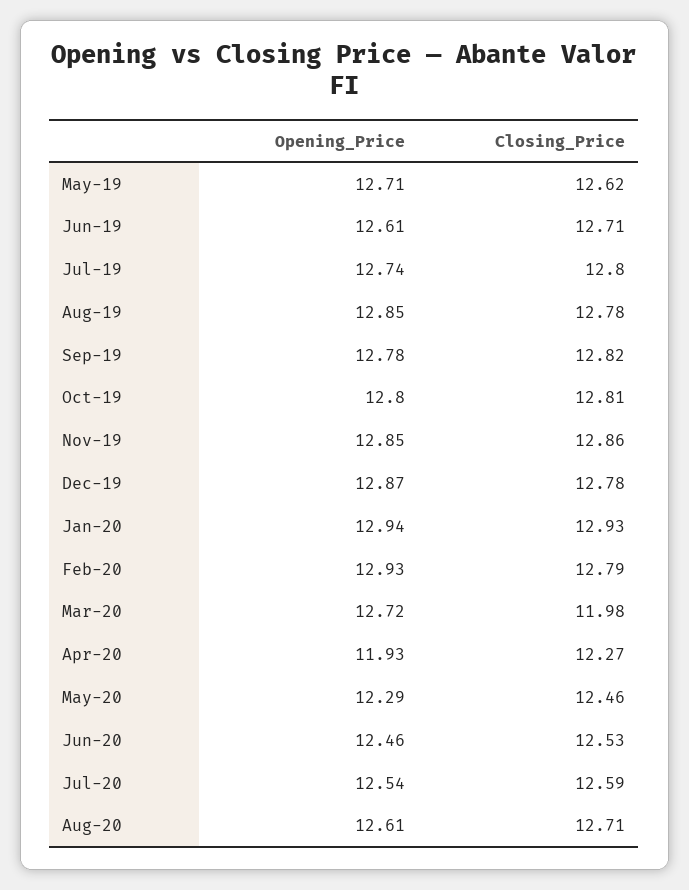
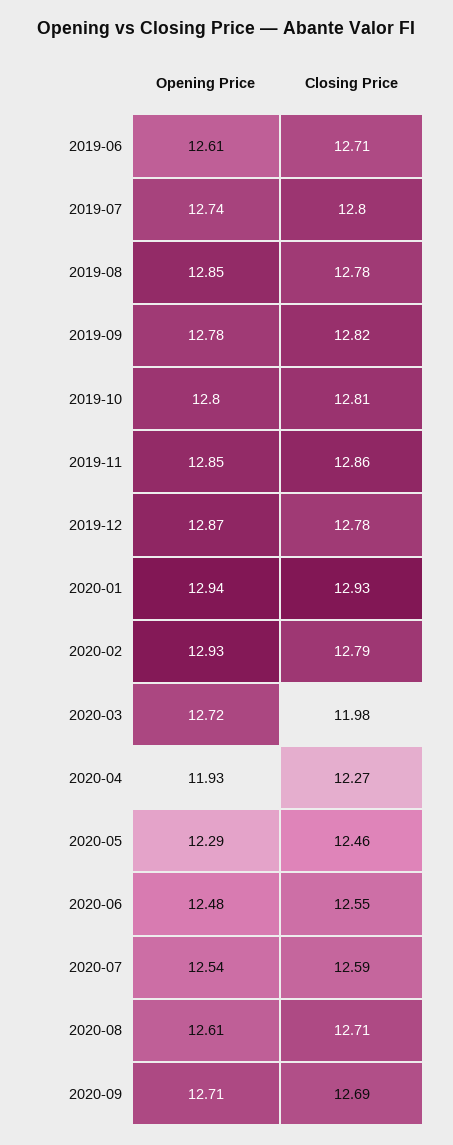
Opening_Price, May-19: 12.71 -> none
Closing_Price, May-19: 12.62 -> none
Opening_Price, Jun-20: 12.46 -> 12.48
Closing_Price, Jun-20: 12.53 -> 12.55
Opening_Price, 2020-09: none -> 12.71
Closing_Price, 2020-09: none -> 12.69

